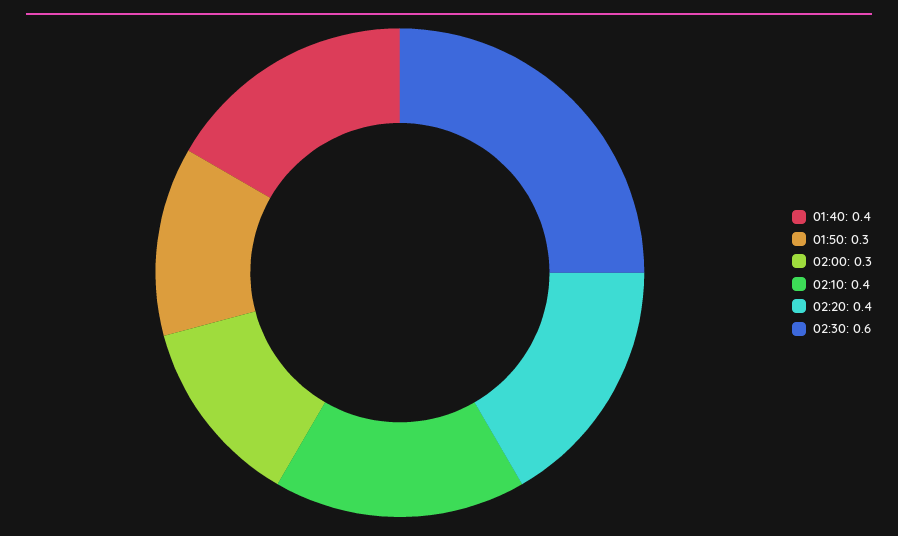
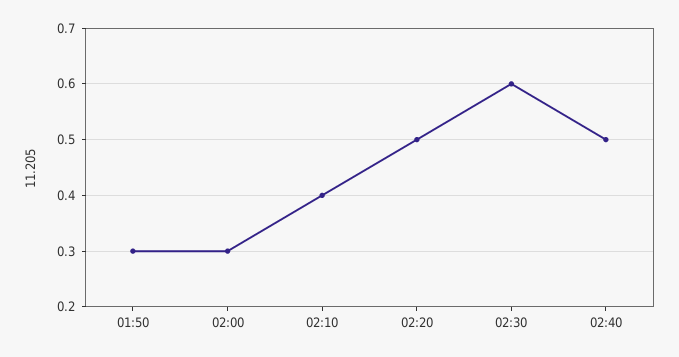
01:40: 0.4 -> none
02:20: 0.4 -> 0.5
02:40: none -> 0.5

